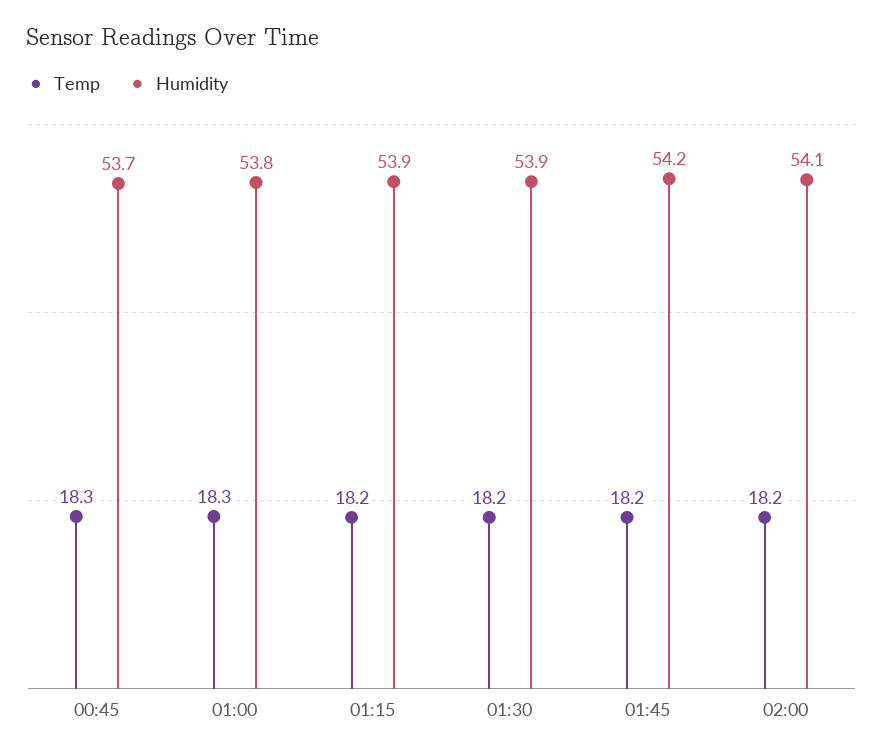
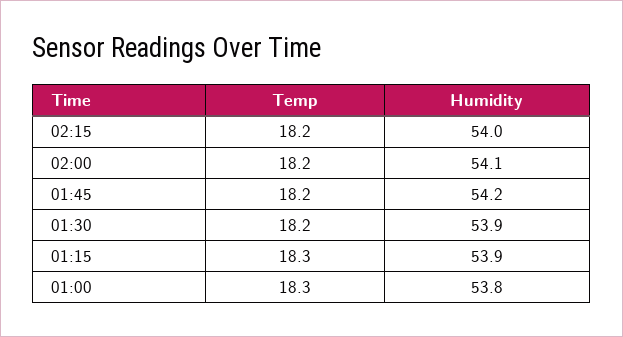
Temp, 00:45: 18.3 -> none
Humidity, 00:45: 53.7 -> none
Temp, 01:15: 18.2 -> 18.3
Temp, 02:15: none -> 18.2
Humidity, 02:15: none -> 54

